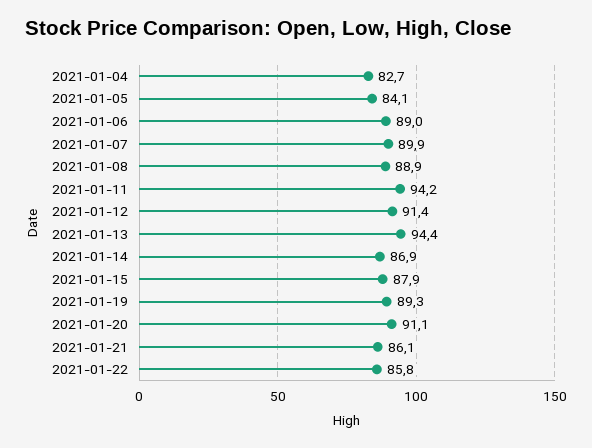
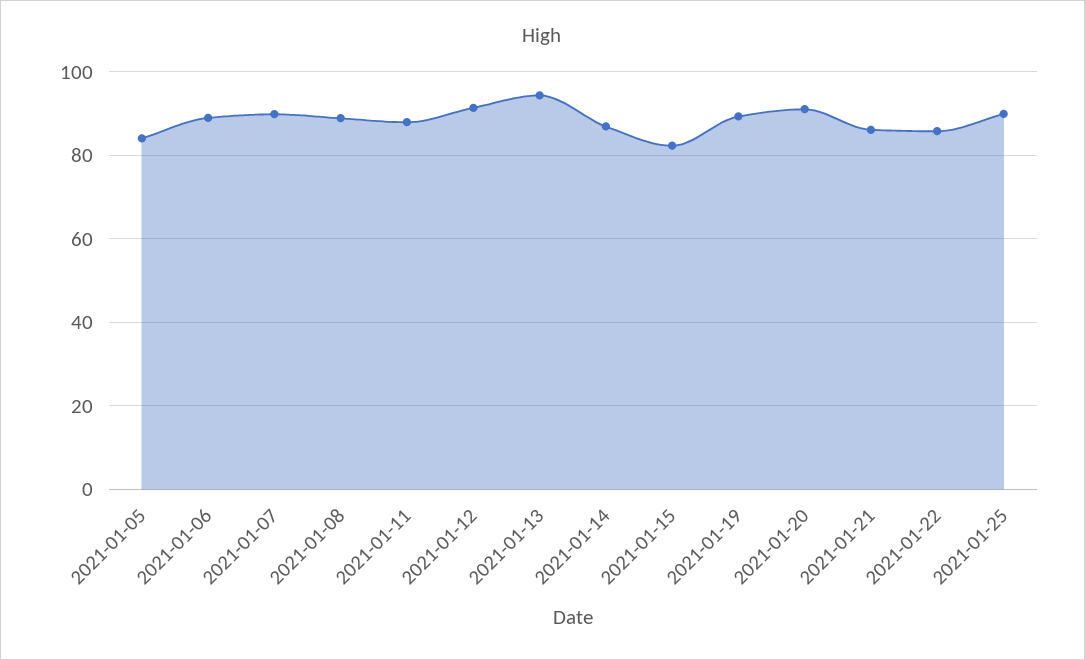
2021-01-04: 82.7 -> none
2021-01-11: 94.2 -> 88
2021-01-15: 87.9 -> 82
2021-01-25: none -> 90

